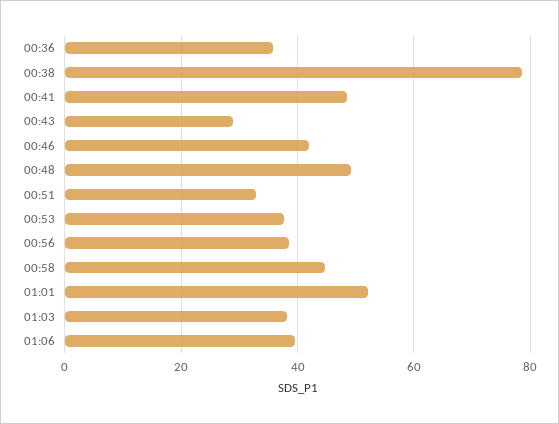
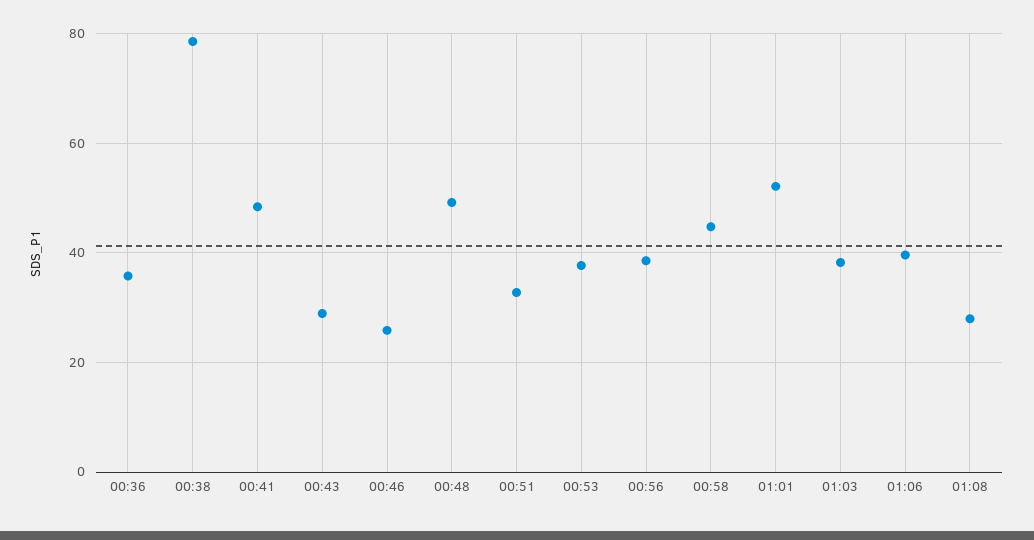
00:46: 42 -> 26
01:08: none -> 28

